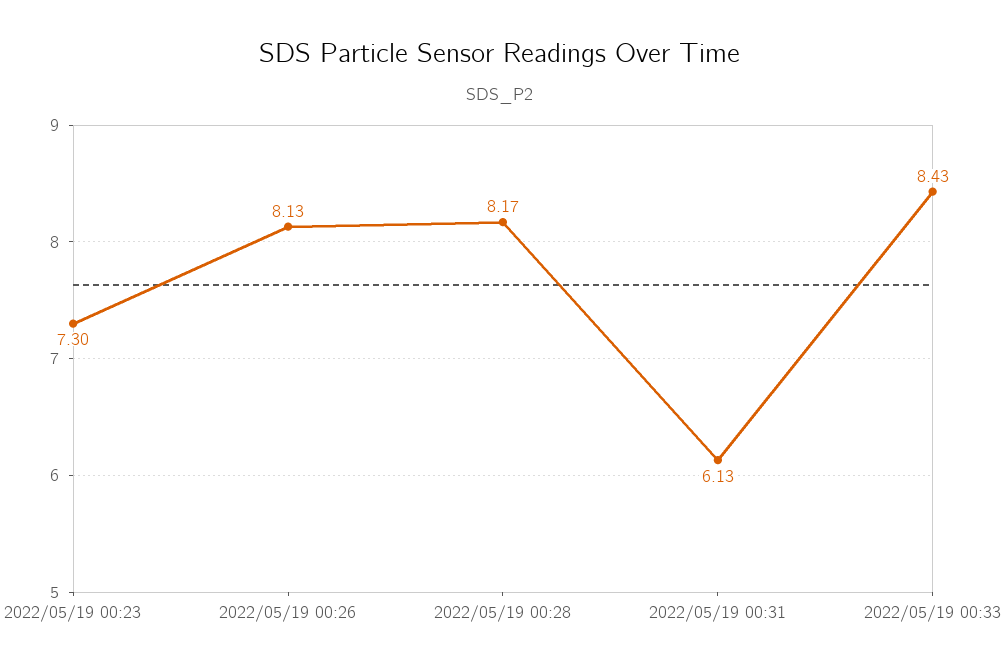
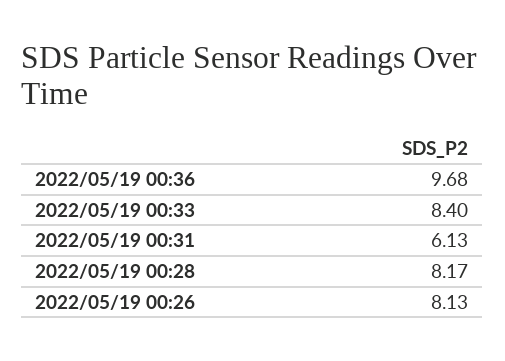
2022/05/19 00:23: 7.3 -> none
2022/05/19 00:33: 8.43 -> 8.4
2022/05/19 00:36: none -> 9.68

